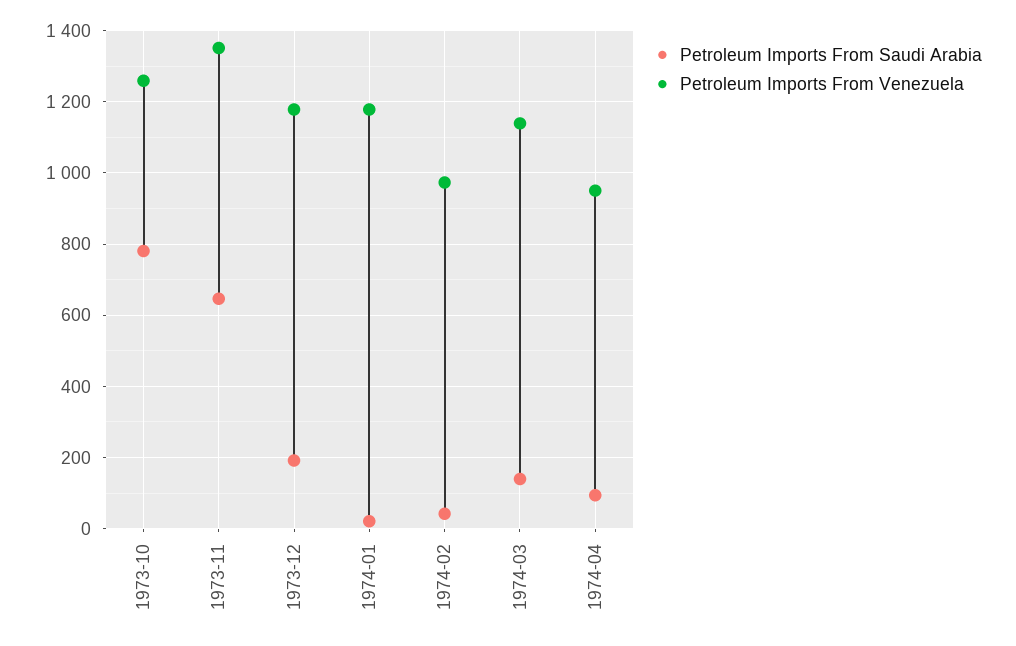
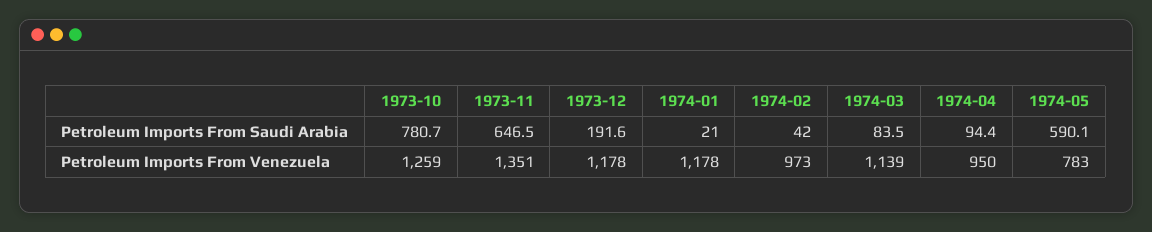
Petroleum Imports From Saudi Arabia, 1974-03: 140 -> 83.5
Petroleum Imports From Saudi Arabia, 1974-05: none -> 590.1
Petroleum Imports From Venezuela, 1974-05: none -> 783

